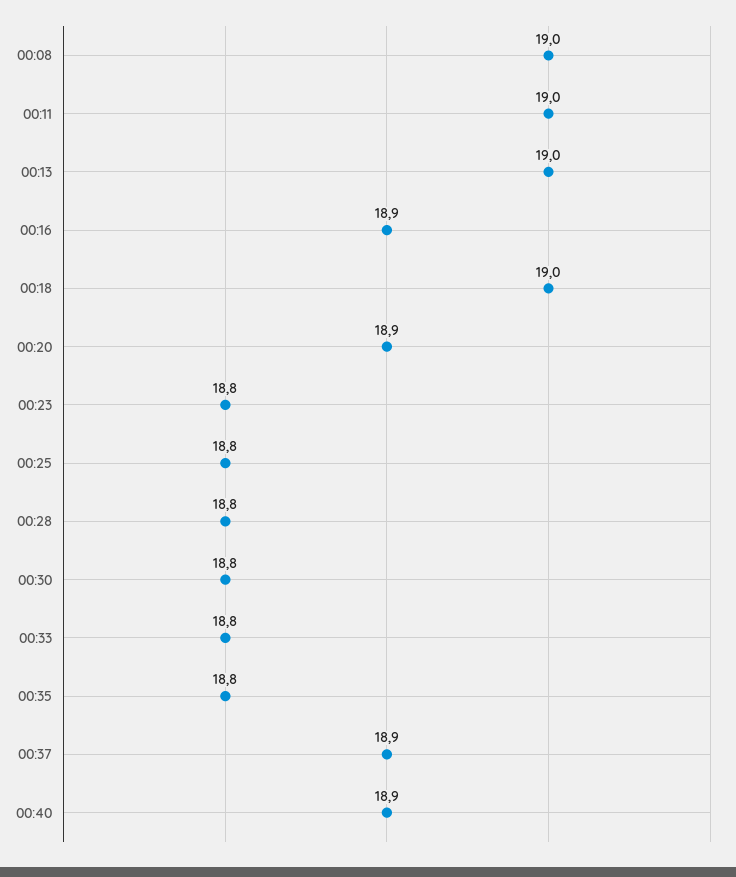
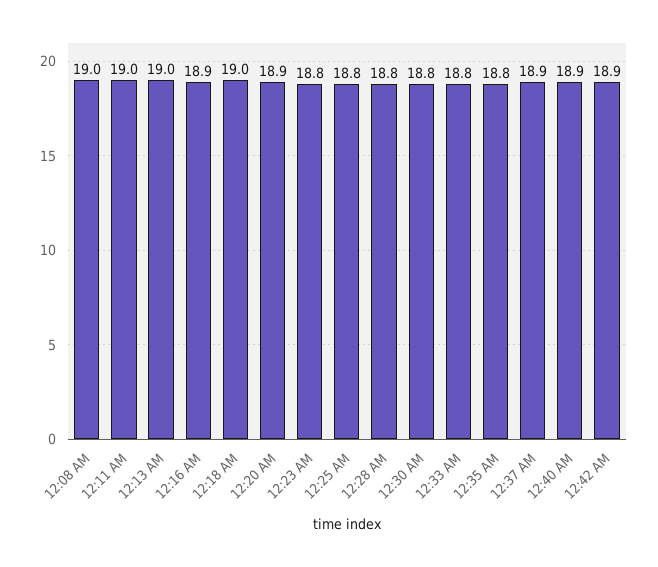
12:42 AM: none -> 18.9

